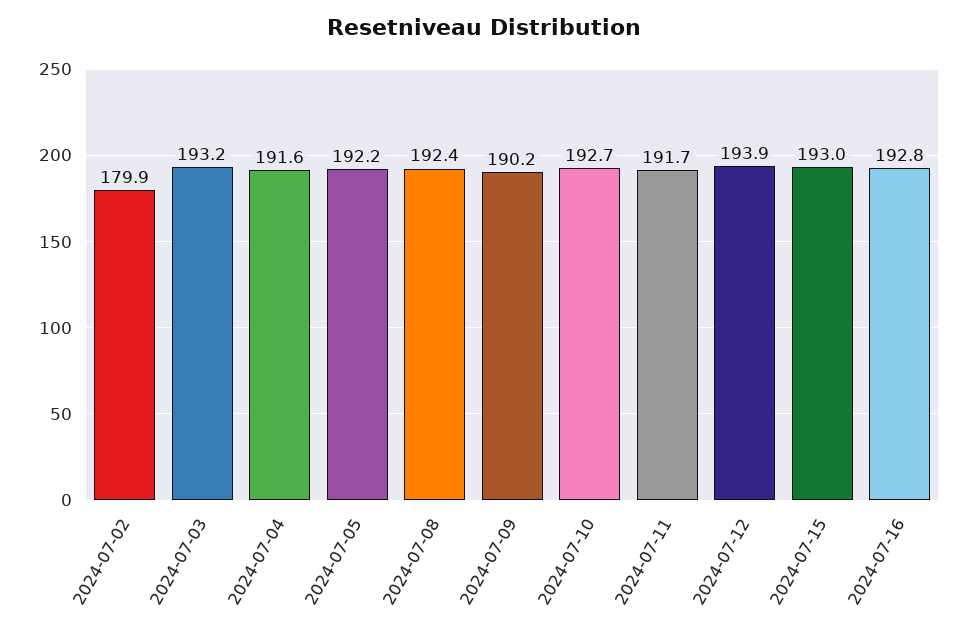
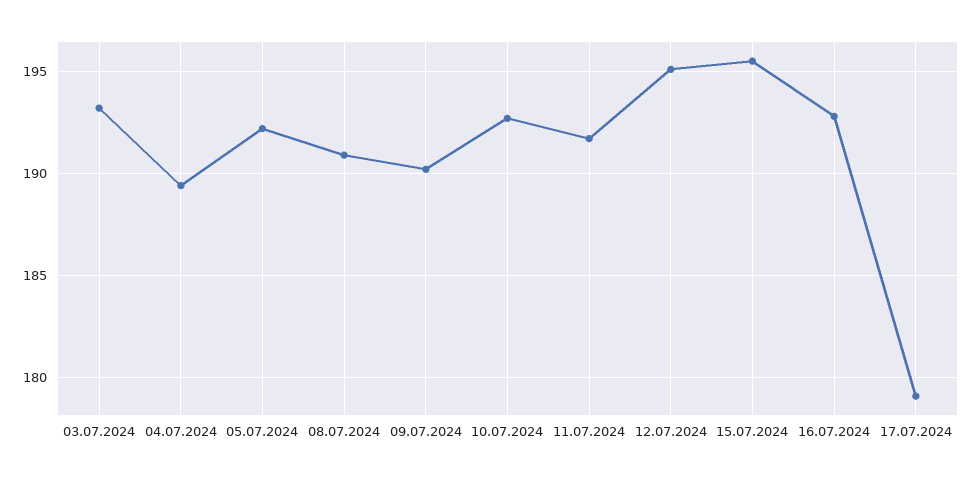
2024-07-02: 179.9 -> none
2024-07-04: 191.6 -> 189.5
2024-07-08: 192.4 -> 191
2024-07-12: 193.9 -> 195
2024-07-15: 193 -> 195.5
17.07.2024: none -> 179

